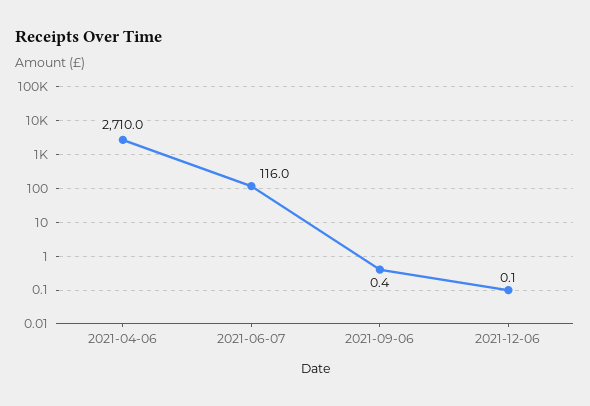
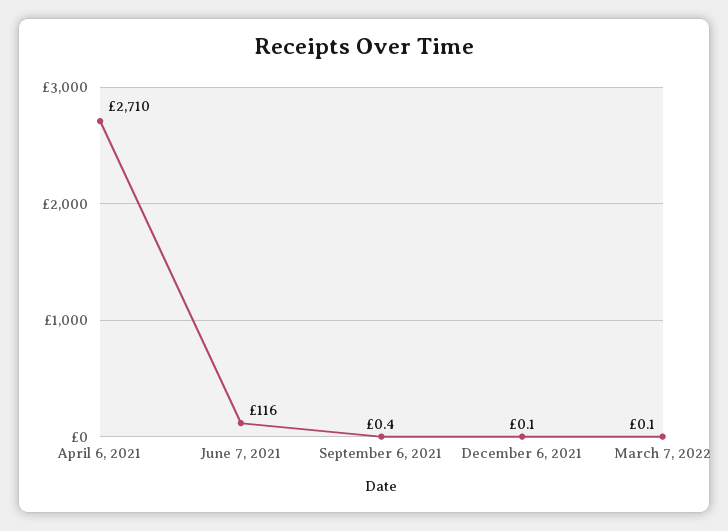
March 7, 2022: none -> 0.1

